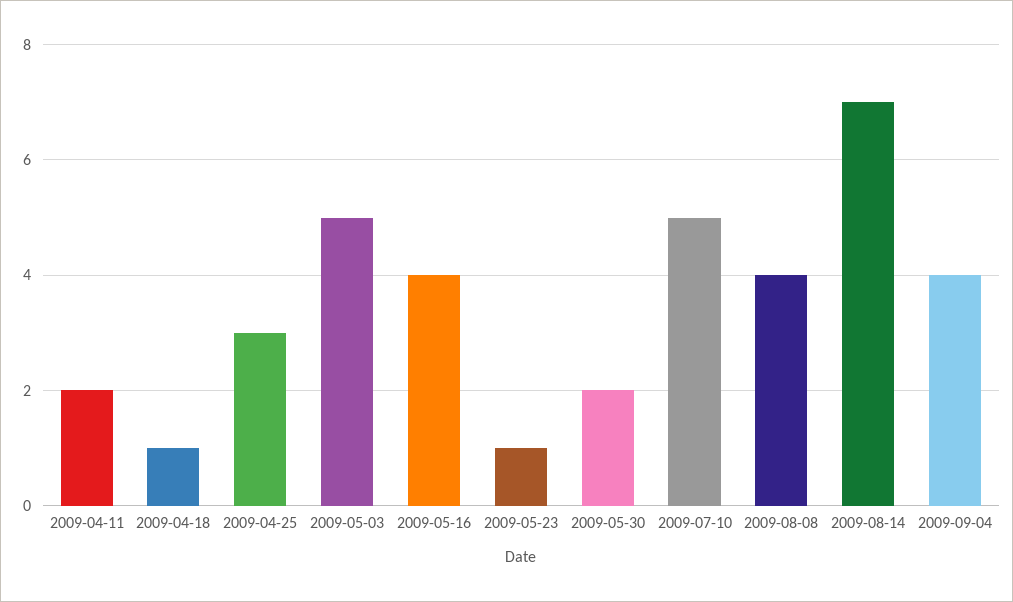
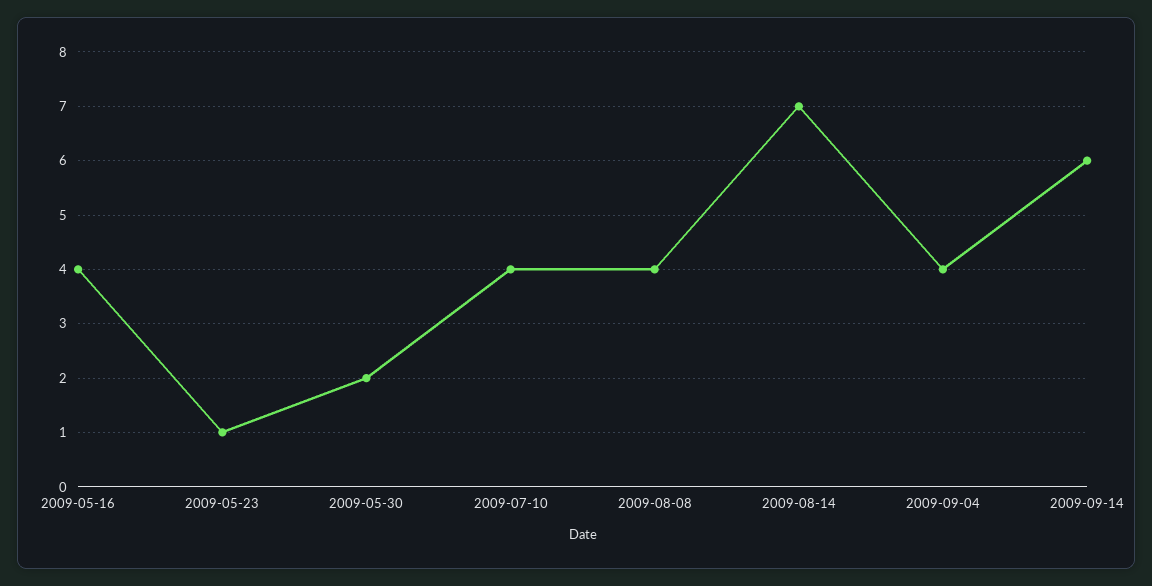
2009-04-11: 2 -> none
2009-04-18: 1 -> none
2009-04-25: 3 -> none
2009-05-03: 5 -> none
2009-07-10: 5 -> 4
2009-09-14: none -> 6

